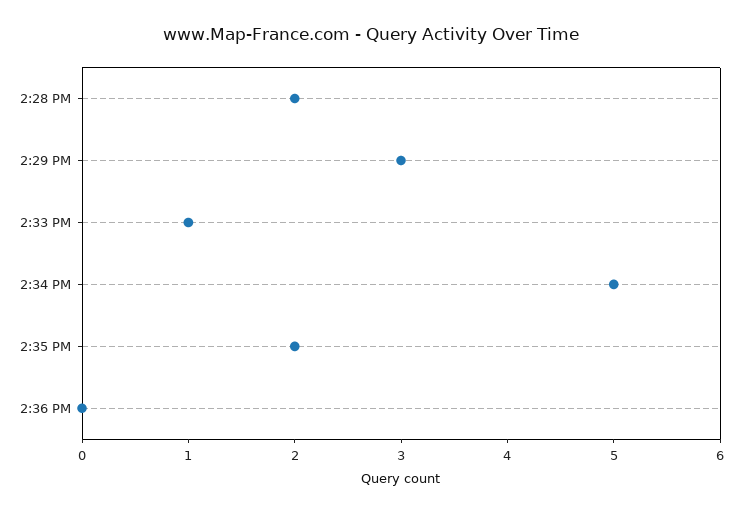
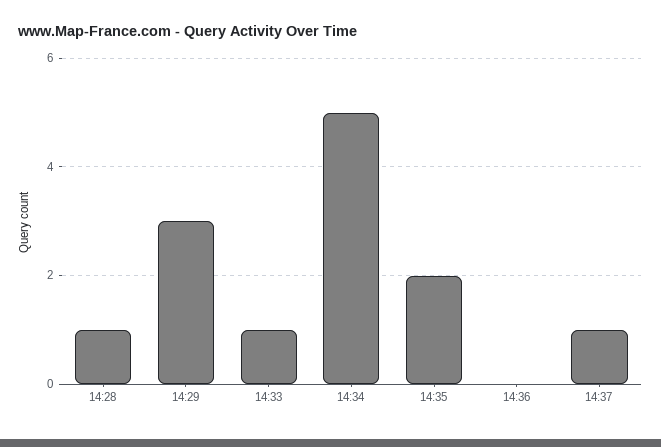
2:28 PM: 2 -> 1
14:37: none -> 1

